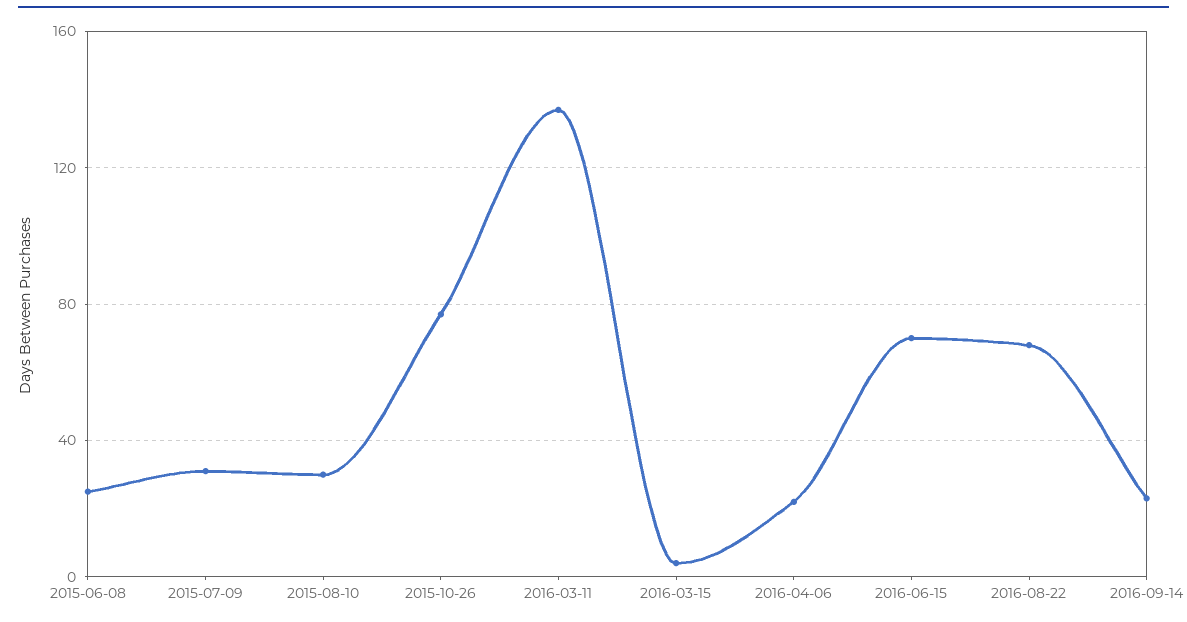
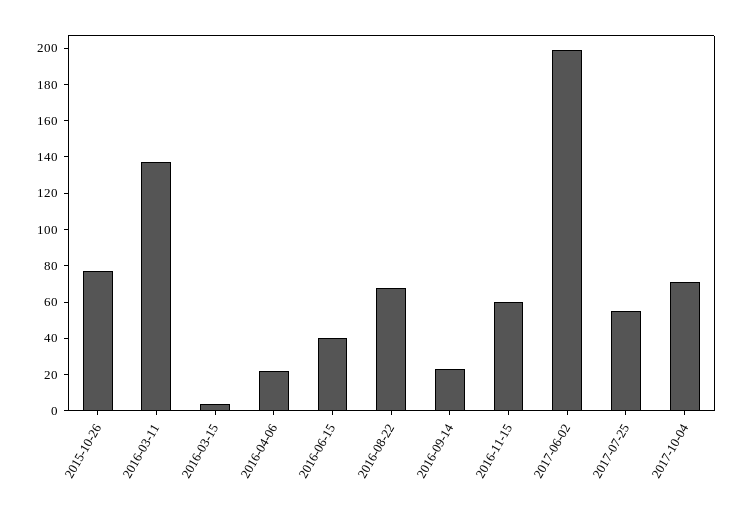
2015-06-08: 25 -> none
2015-07-09: 30 -> none
2015-08-10: 30 -> none
2016-06-15: 70 -> 40
2016-11-15: none -> 60
2017-06-02: none -> 200
2017-07-25: none -> 55
2017-10-04: none -> 70

